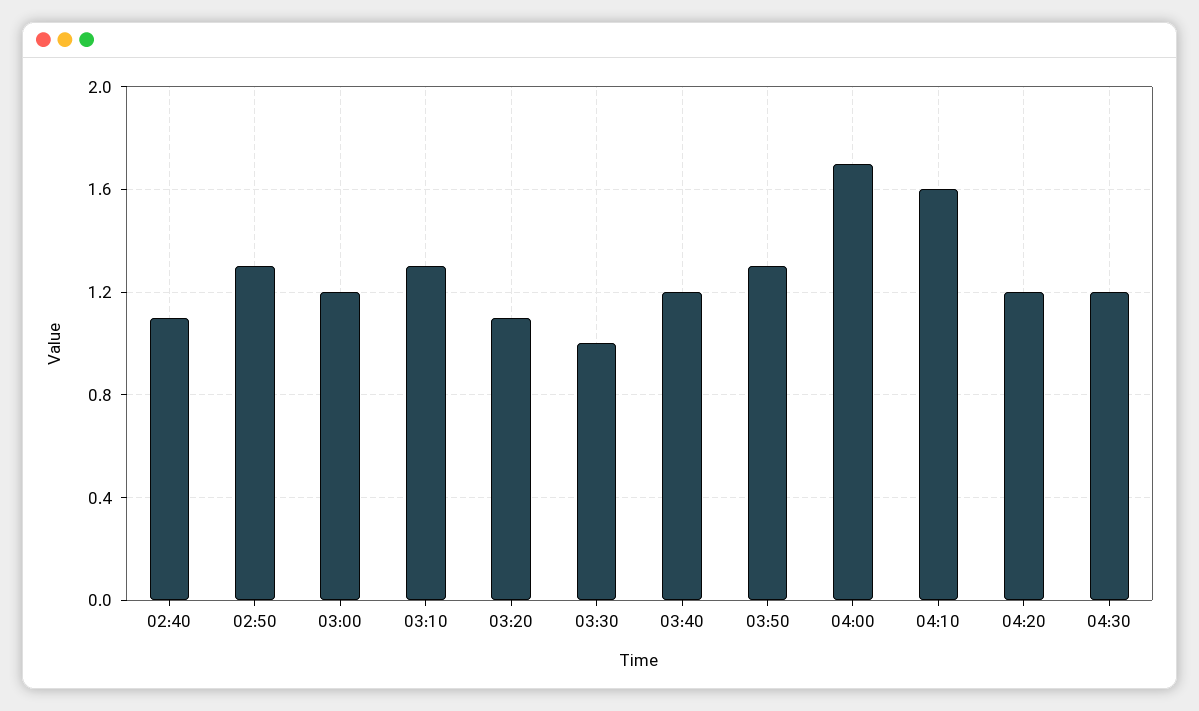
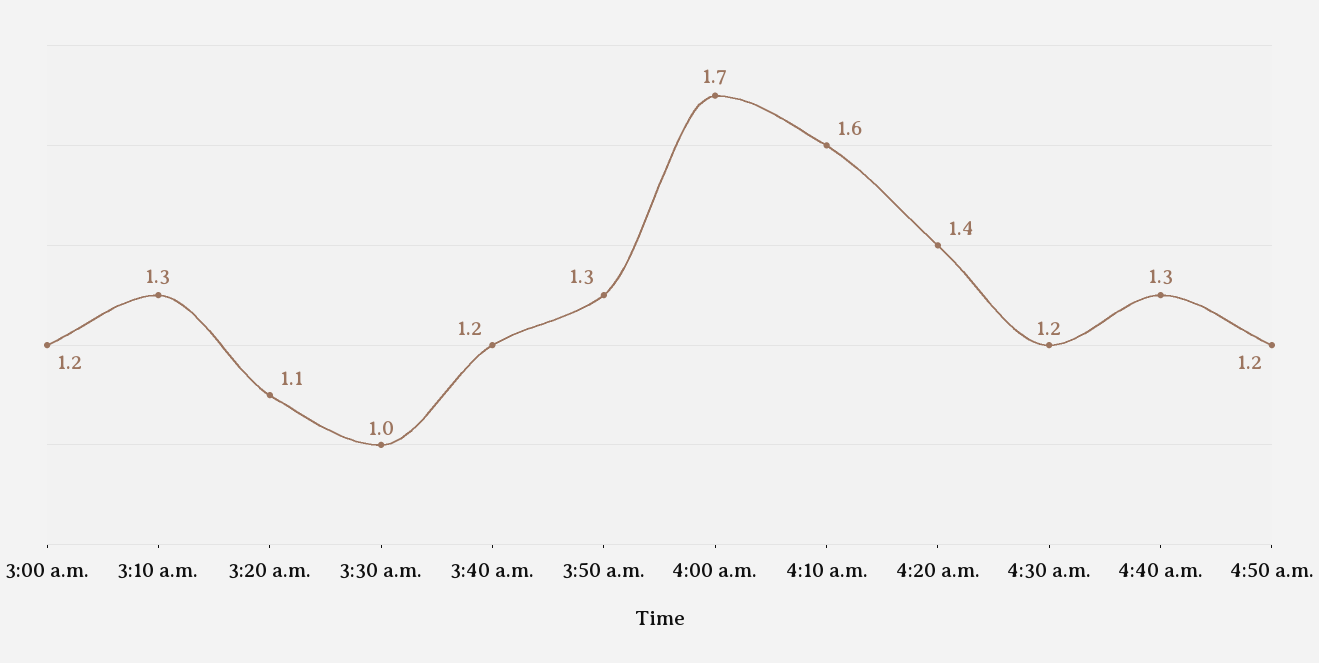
02:40: 1.1 -> none
02:50: 1.3 -> none
04:20: 1.2 -> 1.4
4:40 a.m.: none -> 1.3
4:50 a.m.: none -> 1.2

